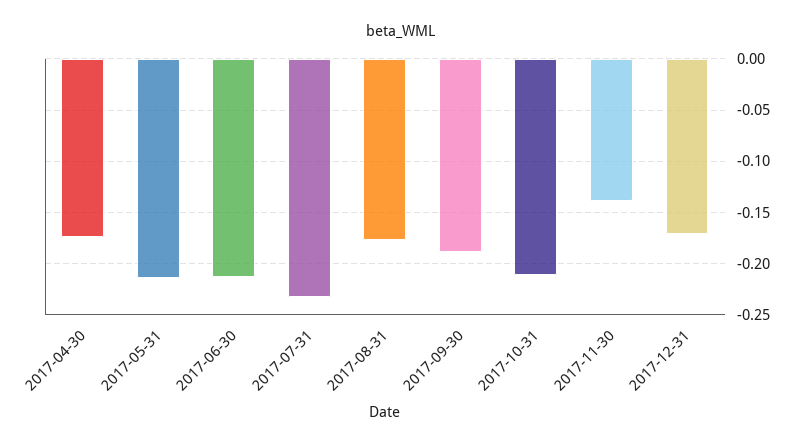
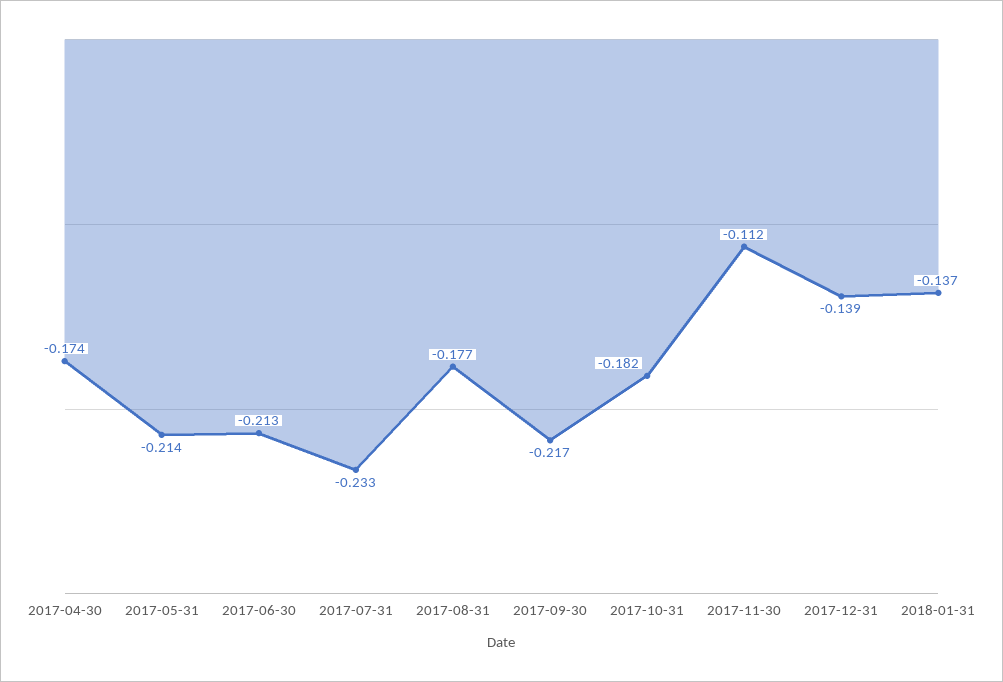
2017-09-30: -0.19 -> -0.217
2017-10-31: -0.21 -> -0.182
2017-11-30: -0.14 -> -0.112
2017-12-31: -0.17 -> -0.139
2018-01-31: none -> -0.137

